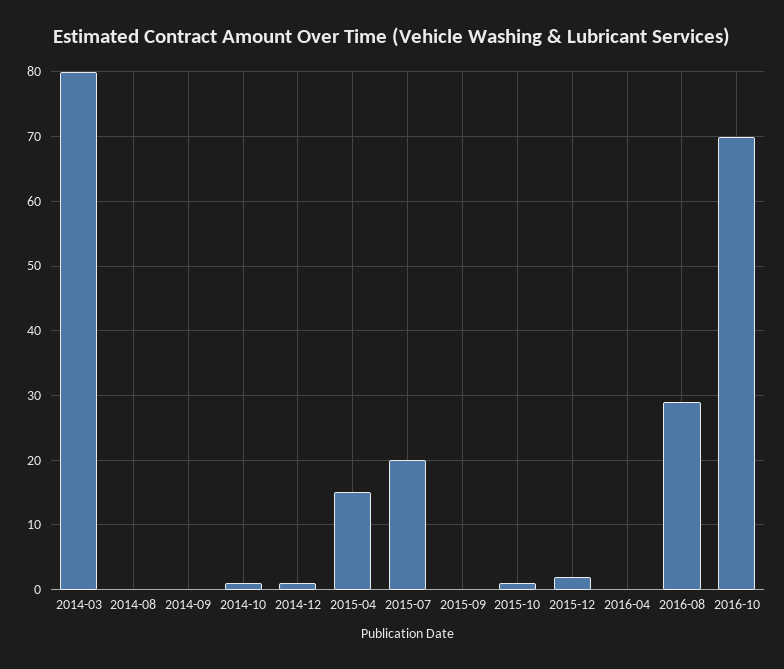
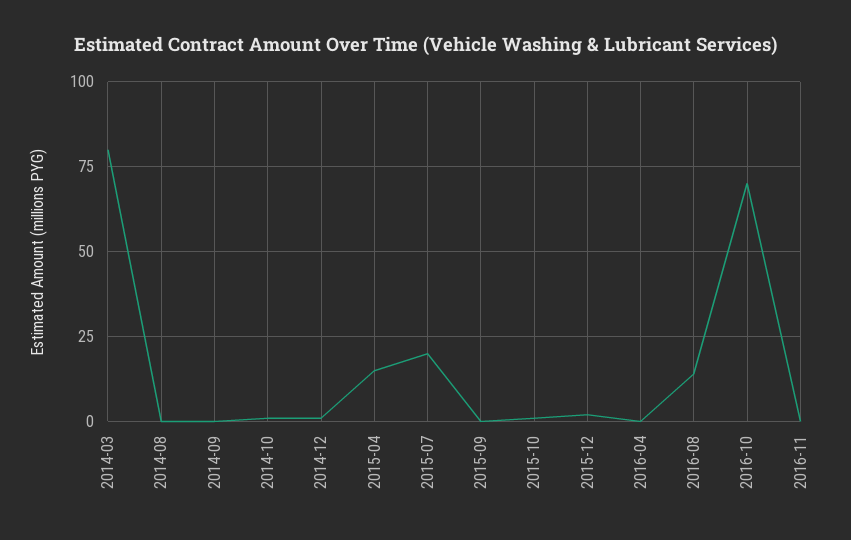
2016-08: 29 -> 15
2016-11: none -> 0

